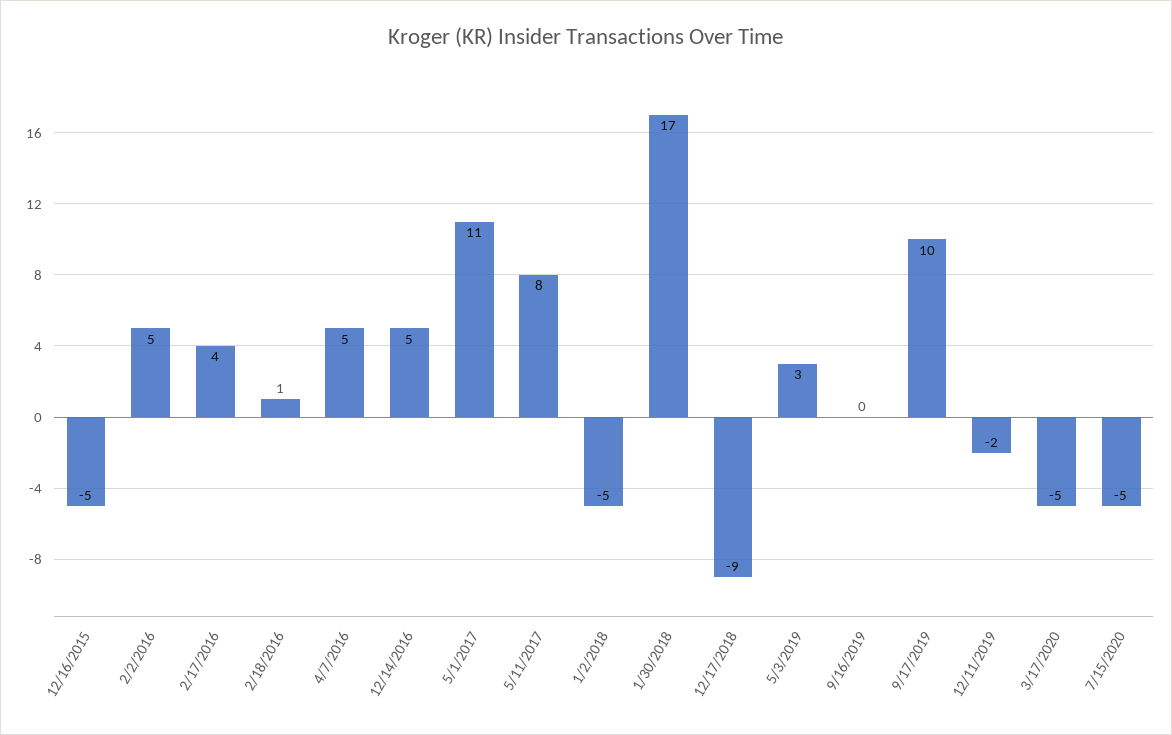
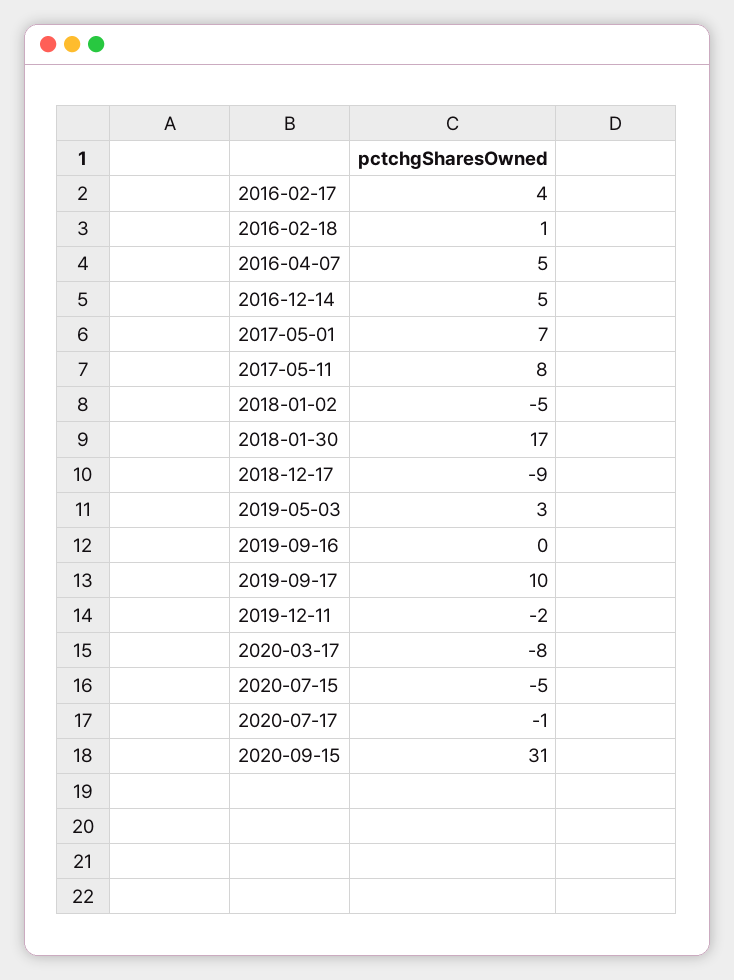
12/16/2015: -5 -> none
2/2/2016: 5 -> none
5/1/2017: 11 -> 7
3/17/2020: -5 -> -8
2020-07-17: none -> -1
2020-09-15: none -> 31

